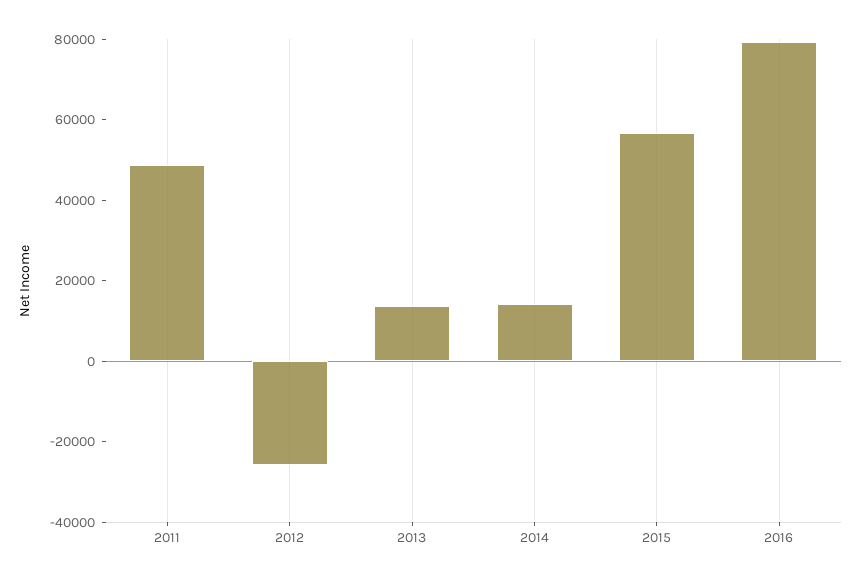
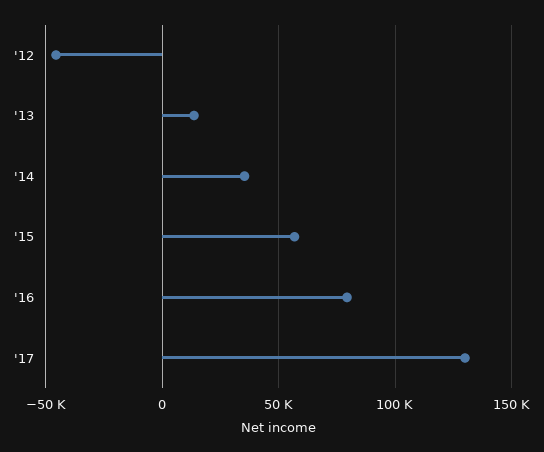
2011: 50000 -> none
2012: -25000 -> -45000
2014: 15000 -> 35000
'17: none -> 130000

